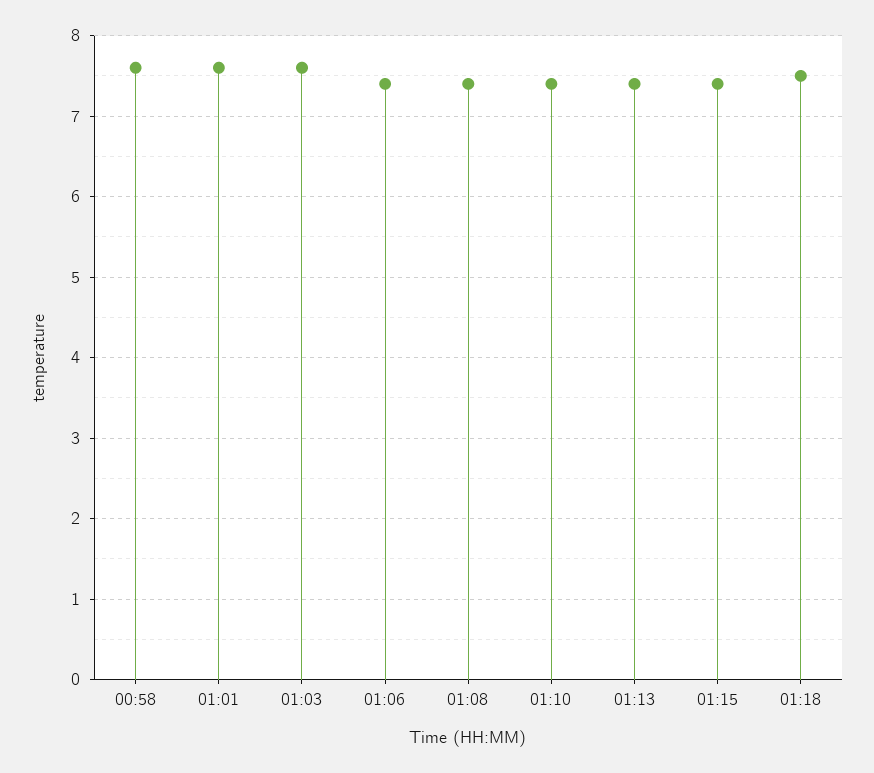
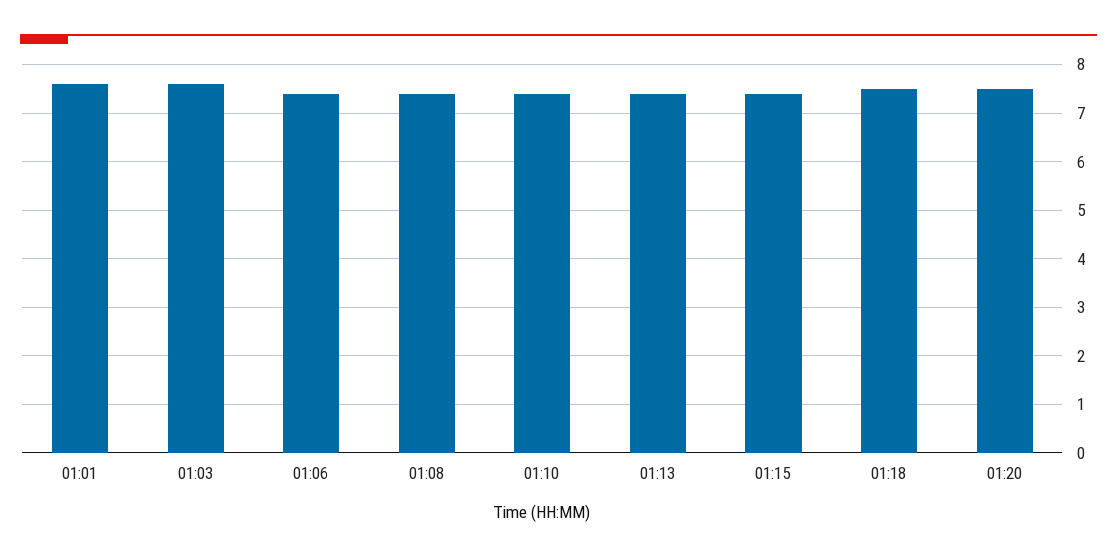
00:58: 7.6 -> none
01:20: none -> 7.5

